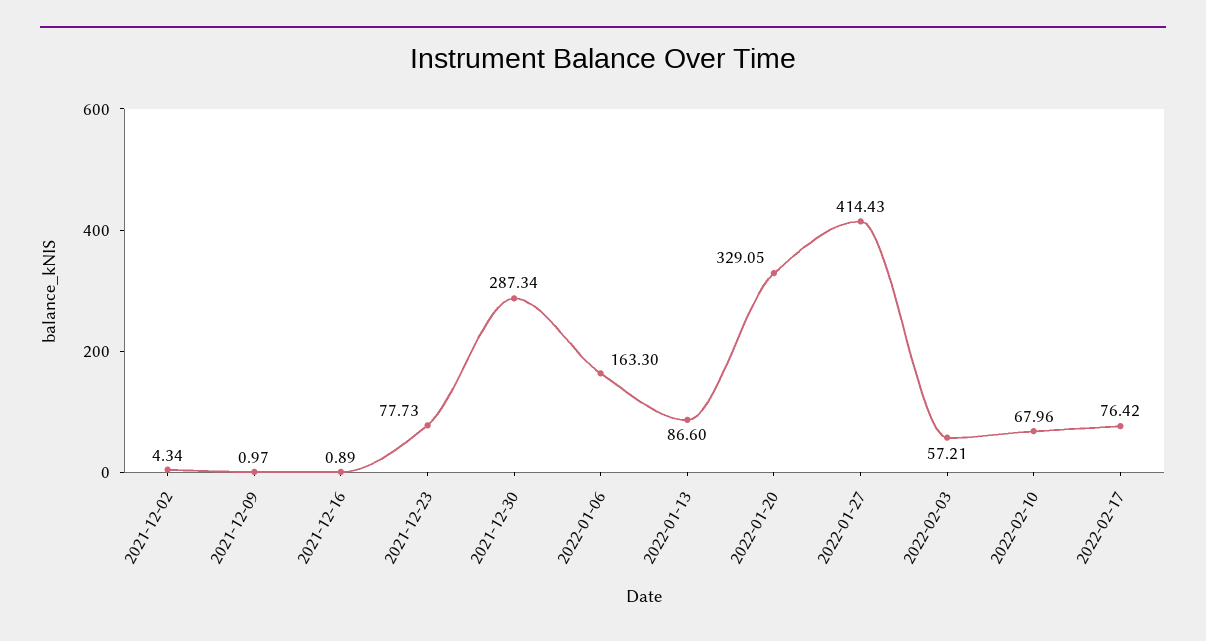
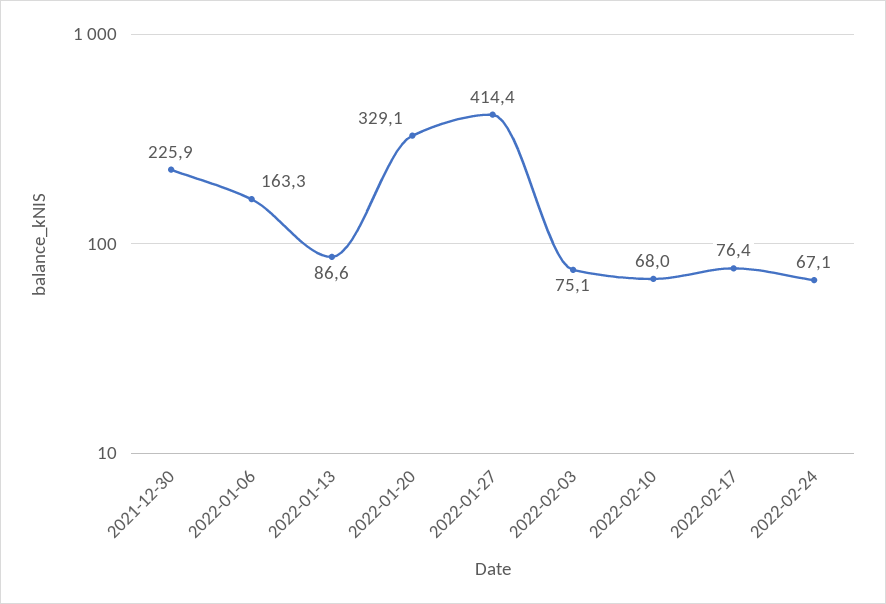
2021-12-02: 4.34 -> none
2021-12-09: 0.97 -> none
2021-12-16: 0.89 -> none
2021-12-23: 77.73 -> none
2021-12-30: 287.34 -> 225.9
2022-02-03: 57.21 -> 75.1
2022-02-24: none -> 67.1

